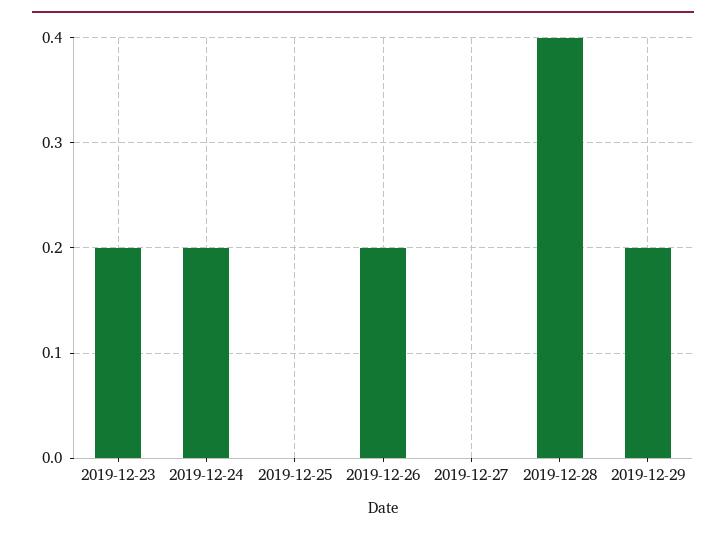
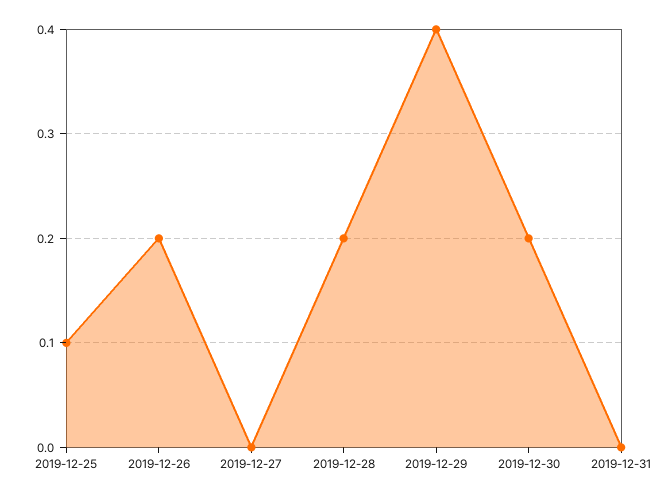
2019-12-23: 0.2 -> none
2019-12-24: 0.2 -> none
2019-12-25: 0 -> 0.1
2019-12-28: 0.4 -> 0.2
2019-12-29: 0.2 -> 0.4
2019-12-30: none -> 0.2
2019-12-31: none -> 0

